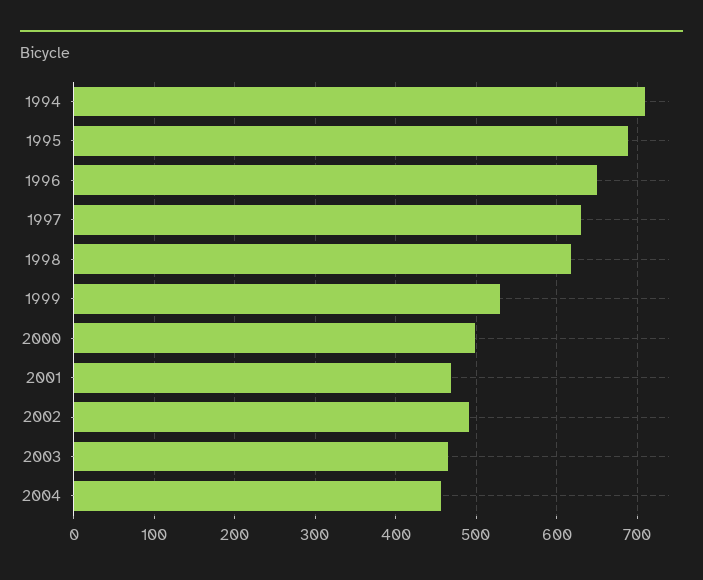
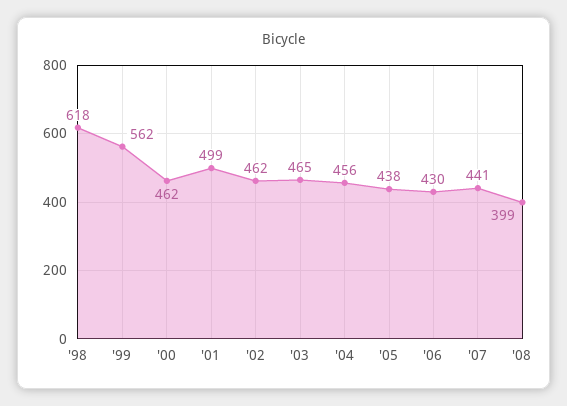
1994: 710 -> none
1995: 690 -> none
1996: 650 -> none
1997: 630 -> none
1999: 530 -> 562
2000: 500 -> 462
2001: 470 -> 499
2002: 490 -> 462
'05: none -> 438
'06: none -> 430
'07: none -> 441
'08: none -> 399

